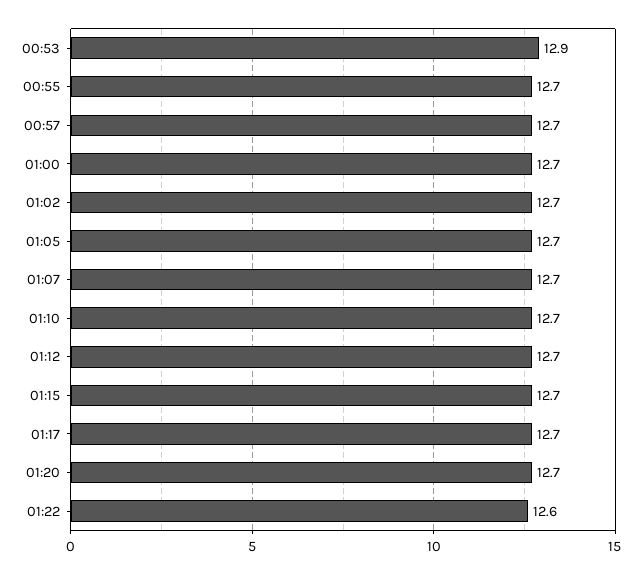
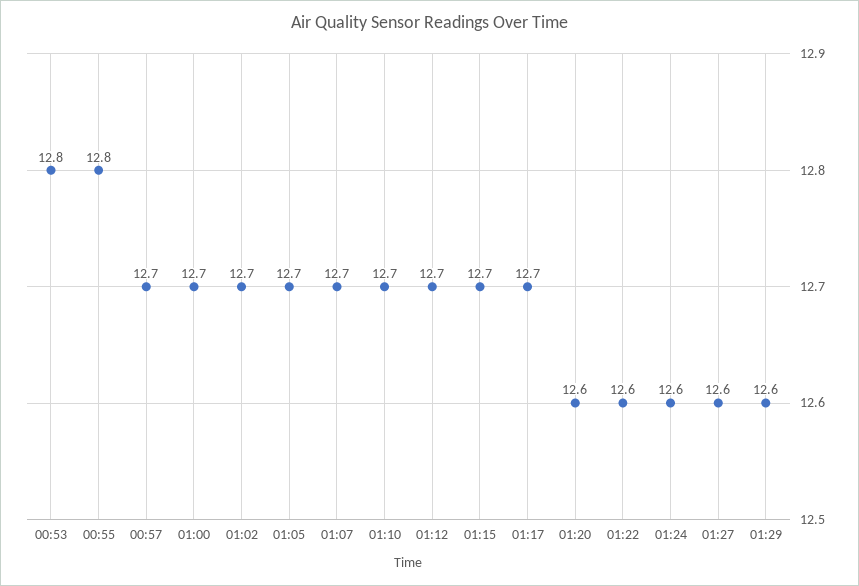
00:53: 12.9 -> 12.8
00:55: 12.7 -> 12.8
01:20: 12.7 -> 12.6
01:24: none -> 12.6
01:27: none -> 12.6
01:29: none -> 12.6

